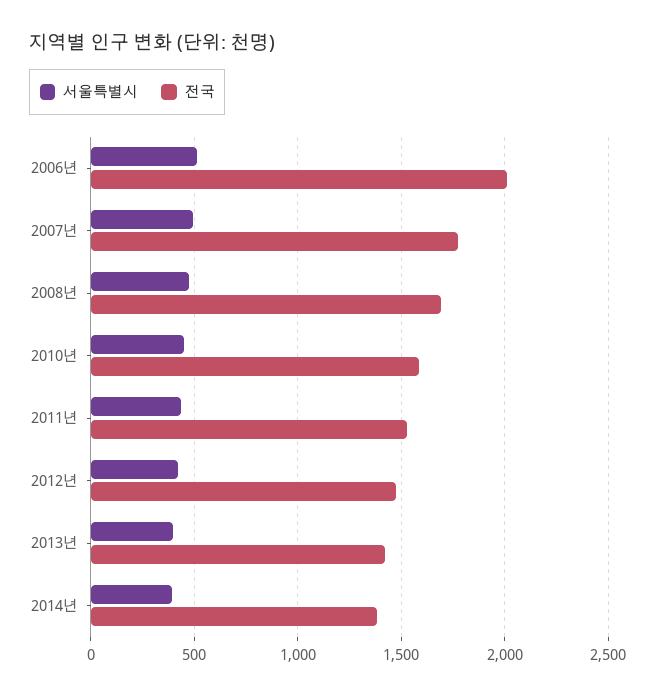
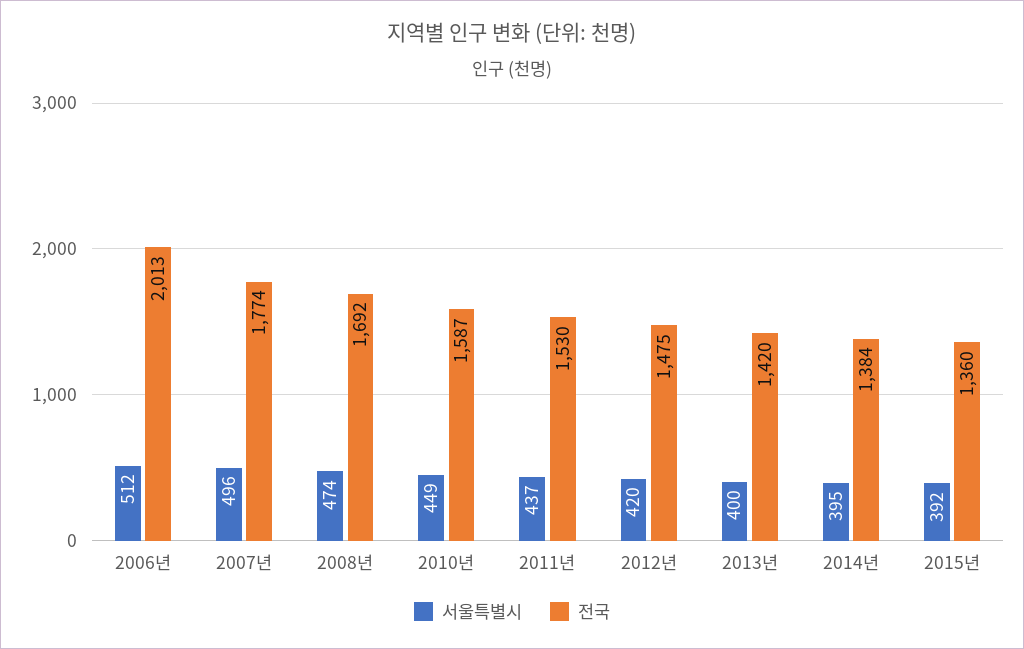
서울특별시, 2015년: none -> 392
전국, 2015년: none -> 1360

